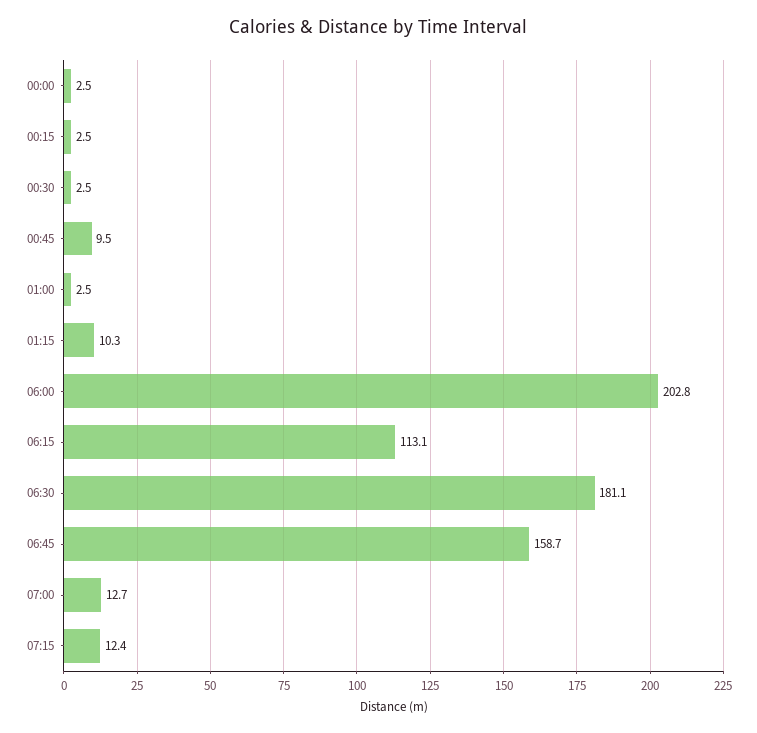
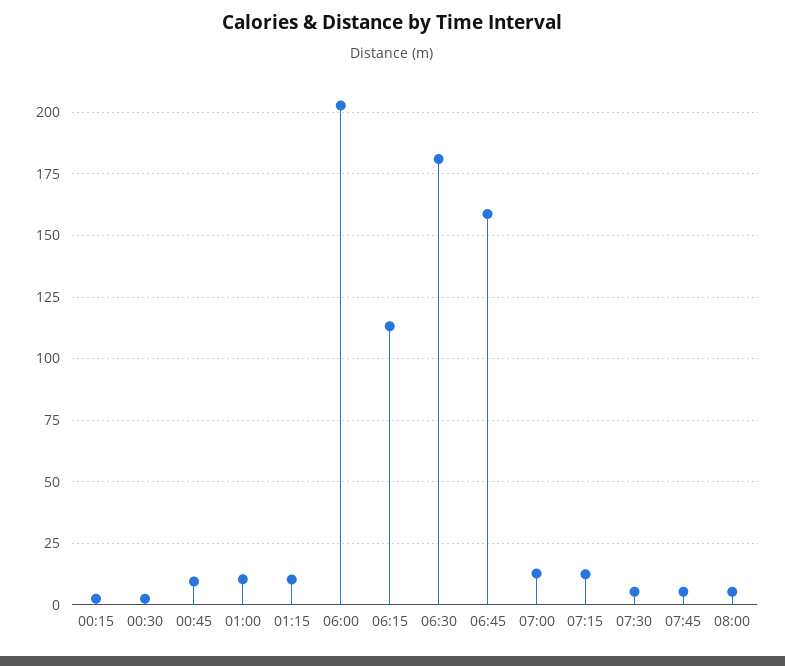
00:00: 2.5 -> none
01:00: 2.5 -> 10
07:30: none -> 5
07:45: none -> 5
08:00: none -> 5

